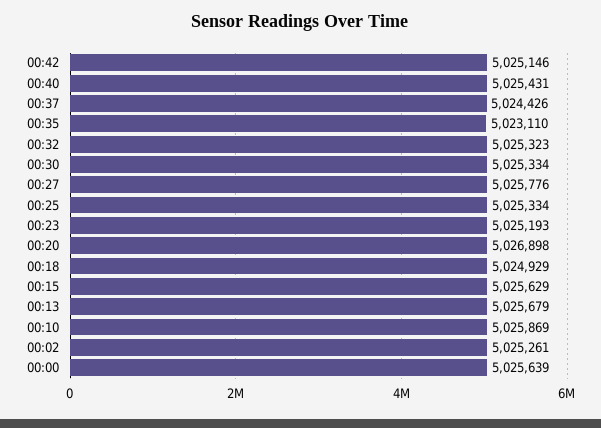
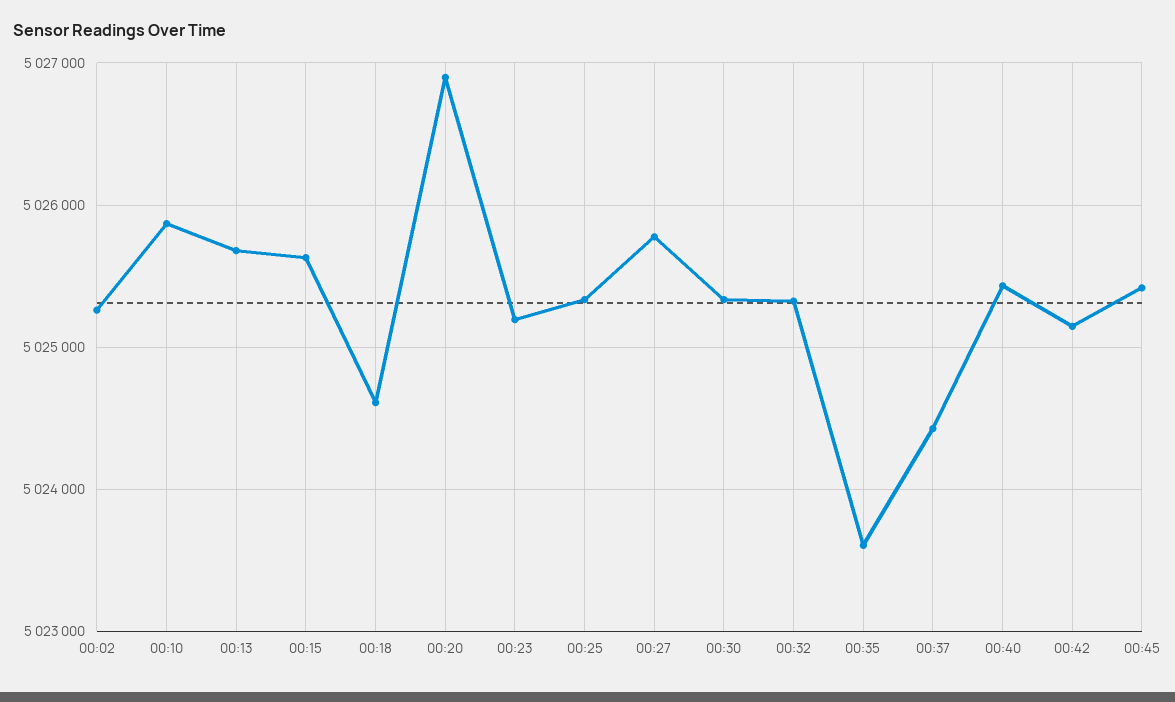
00:35: 5023110 -> 5023600
00:18: 5024929 -> 5024600
00:00: 5025639 -> none
00:45: none -> 5025400

